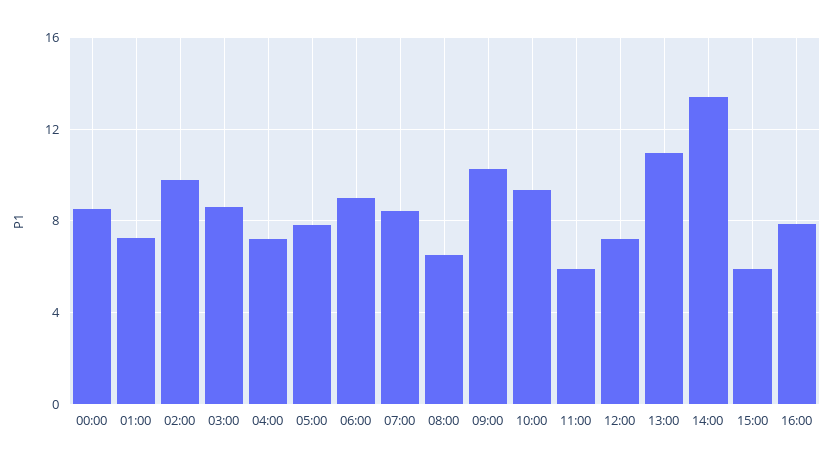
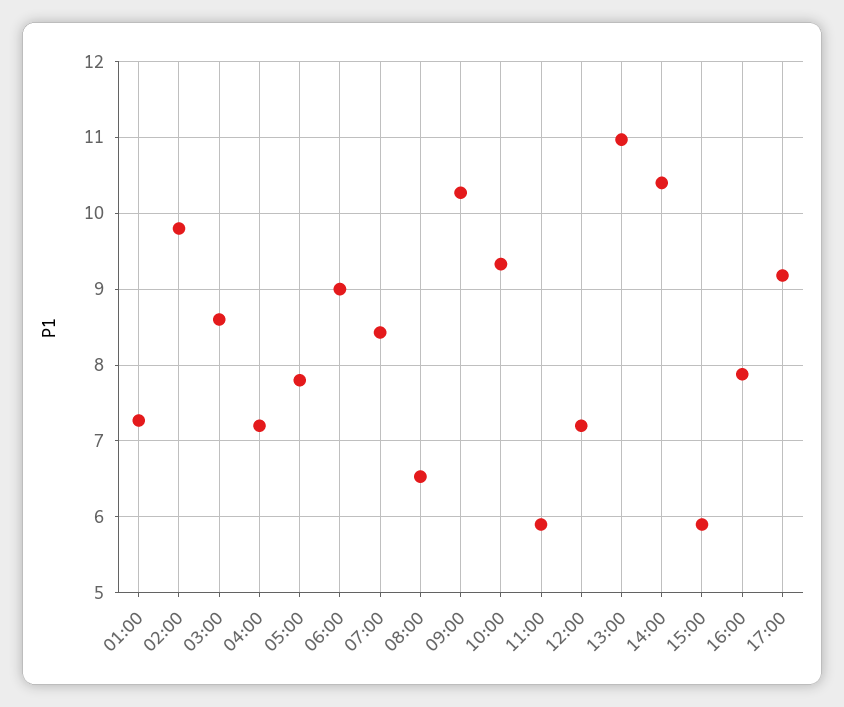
00:00: 8.5 -> none
14:00: 13.5 -> 10.4
17:00: none -> 9.2

